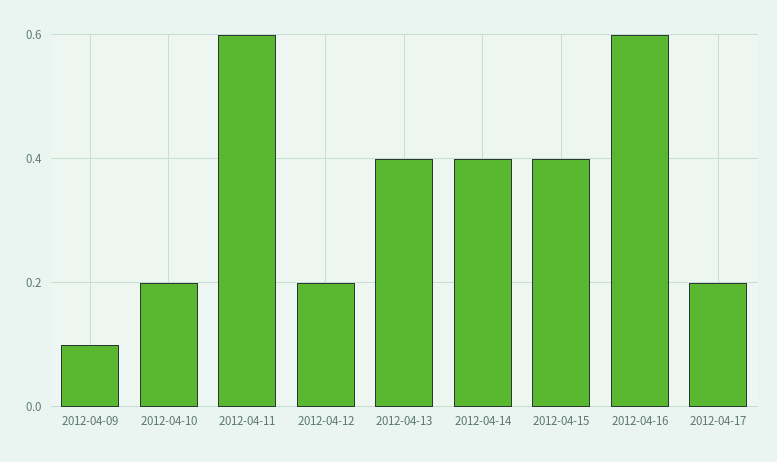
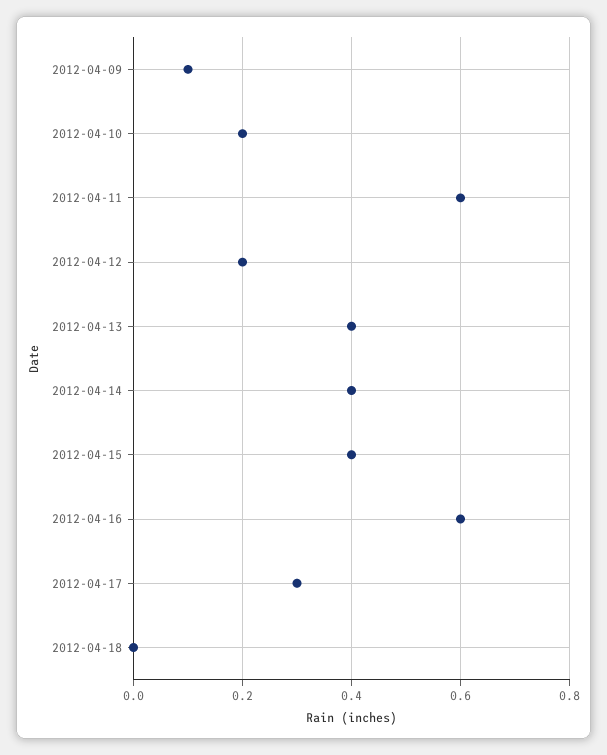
2012-04-17: 0.2 -> 0.3
2012-04-18: none -> 0

